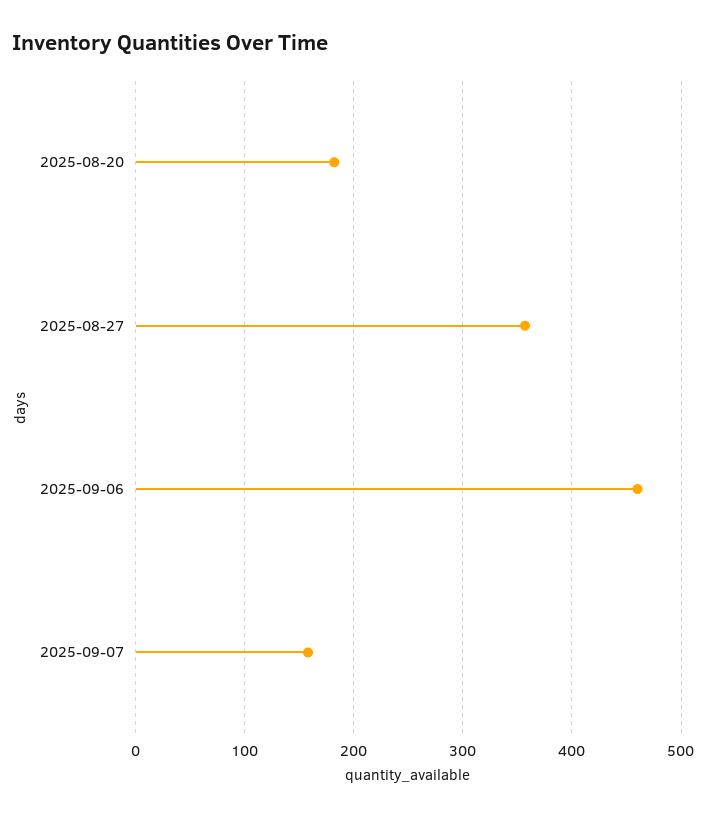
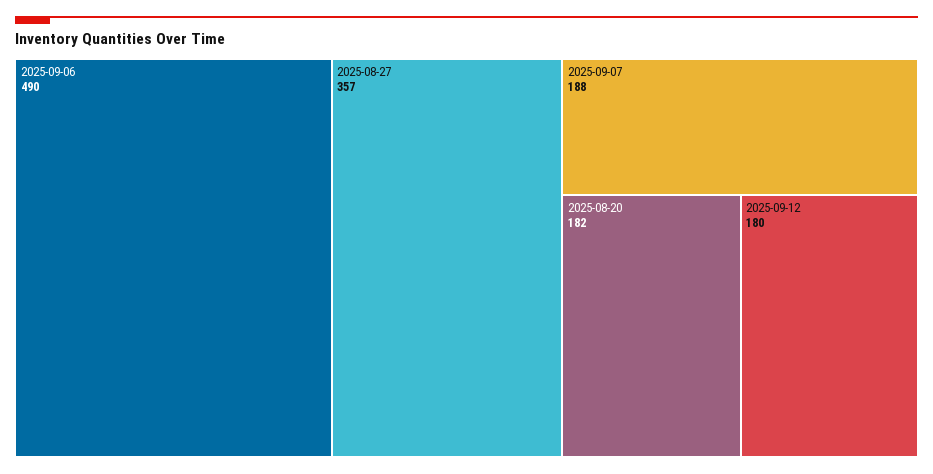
2025-09-06: 460 -> 490
2025-09-07: 160 -> 188
2025-09-12: none -> 180

